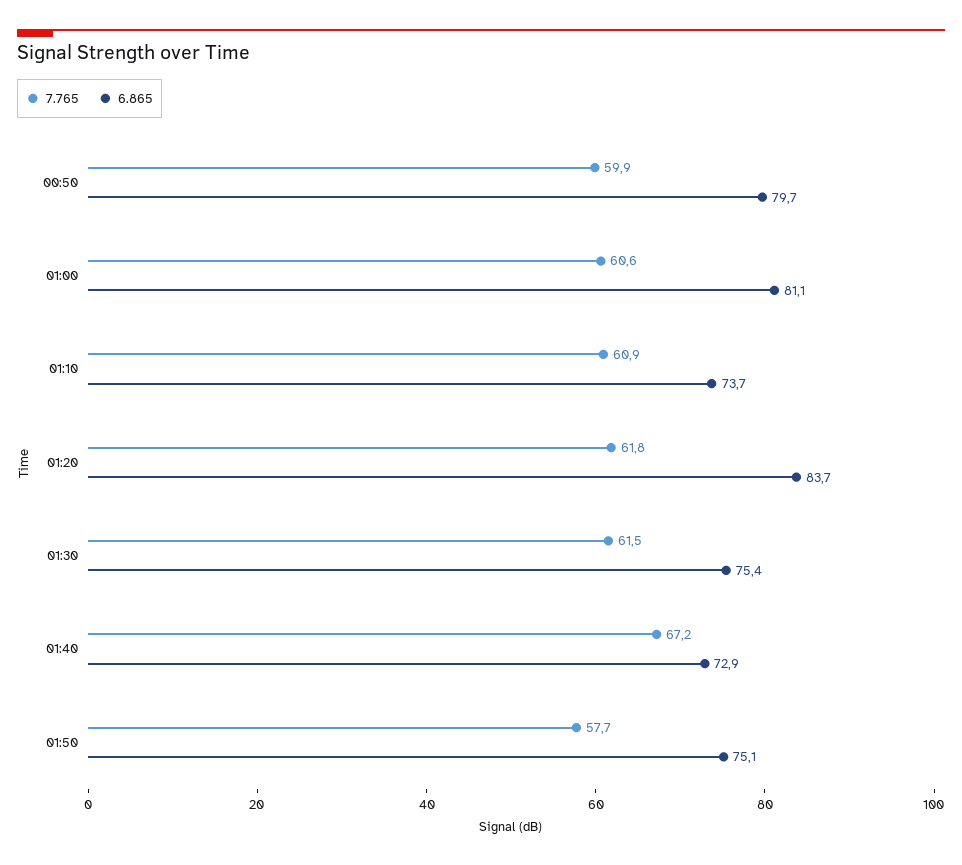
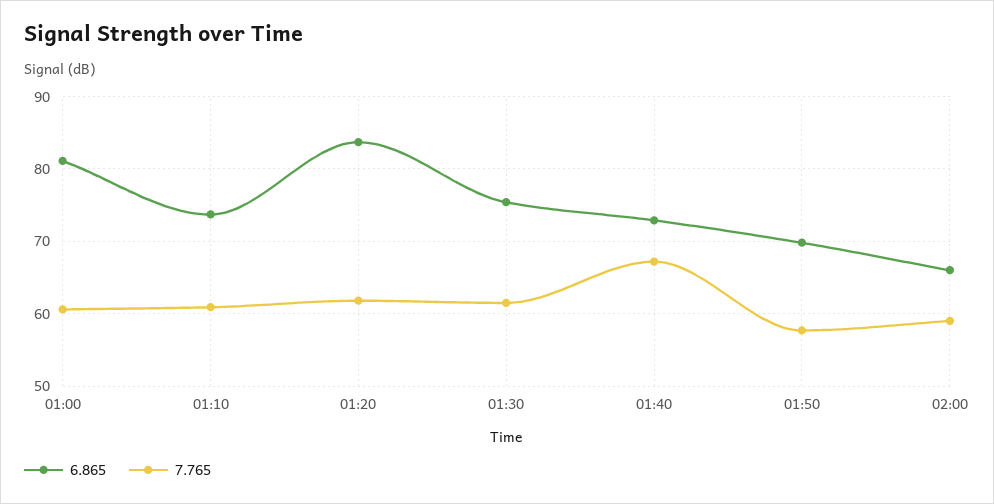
7.765, 00:50: 59.9 -> none
6.865, 00:50: 79.7 -> none
6.865, 01:50: 75.1 -> 70
6.865, 02:00: none -> 66
7.765, 02:00: none -> 59

